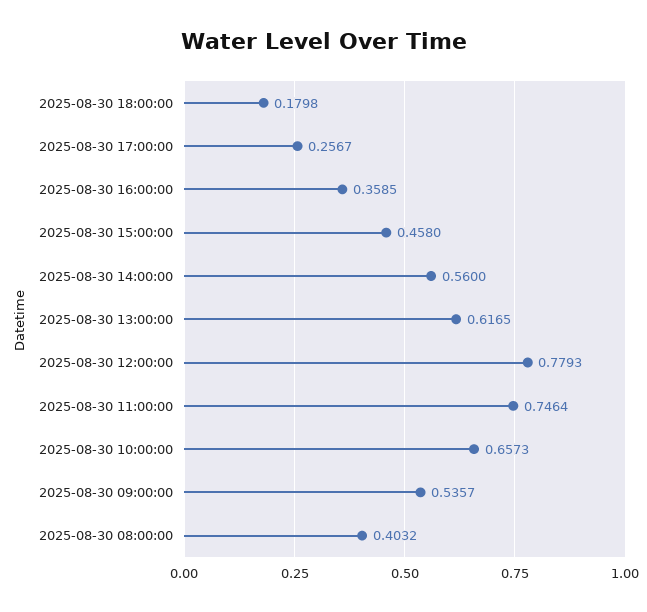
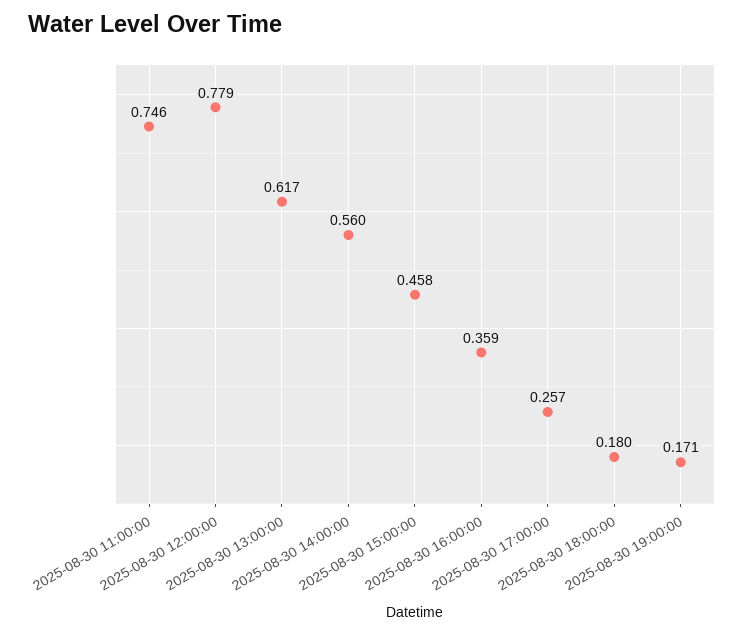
2025-08-30 10:00:00: 0.6573 -> none
2025-08-30 09:00:00: 0.5357 -> none
2025-08-30 08:00:00: 0.4032 -> none
2025-08-30 19:00:00: none -> 0.171

